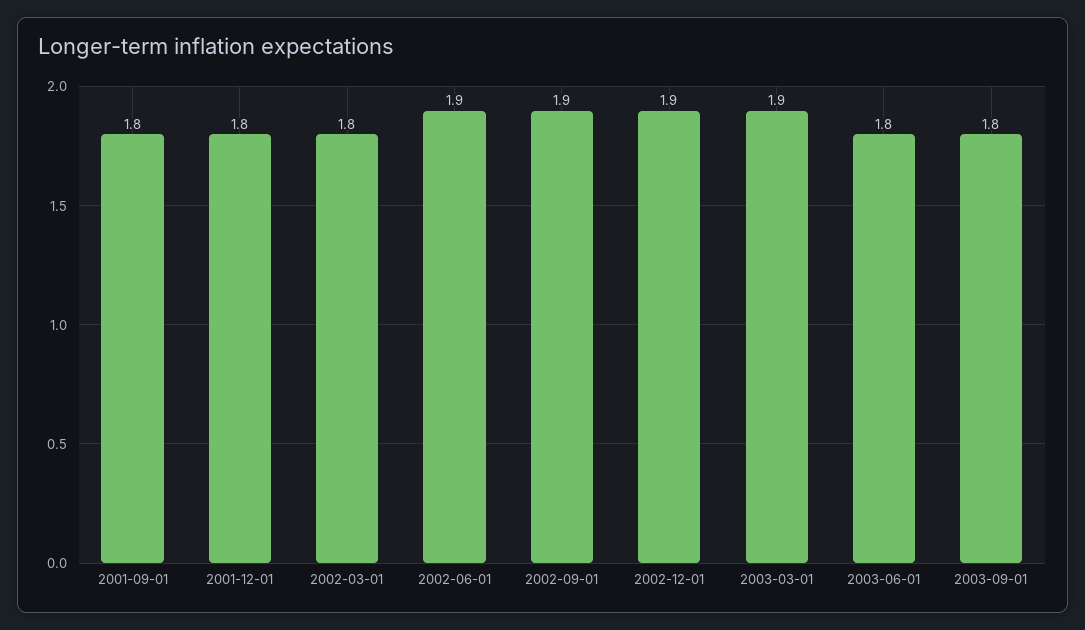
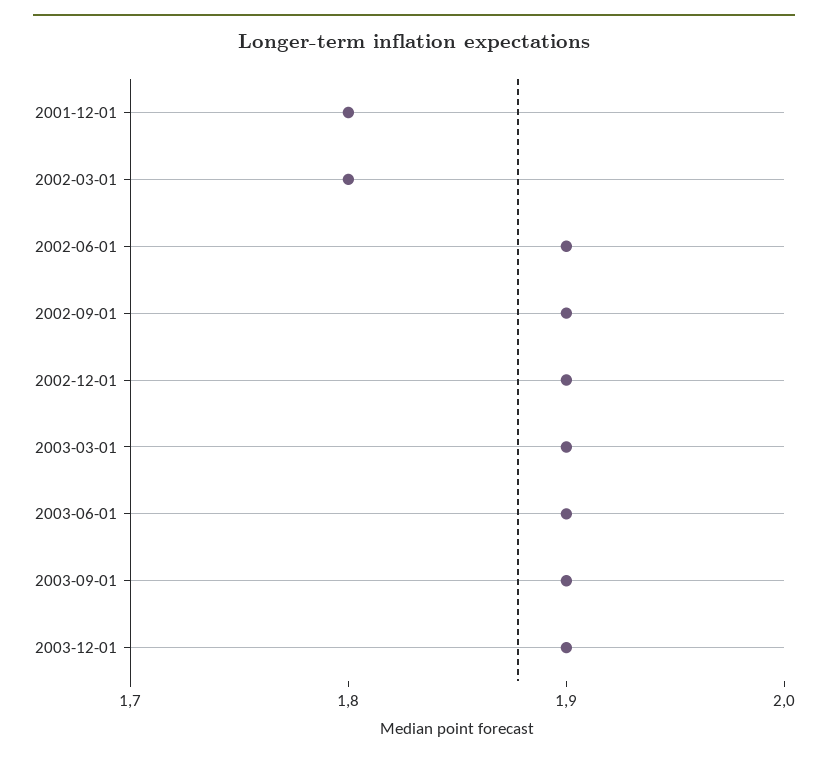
2001-09-01: 1.8 -> none
2003-06-01: 1.8 -> 1.9
2003-09-01: 1.8 -> 1.9
2003-12-01: none -> 1.9

